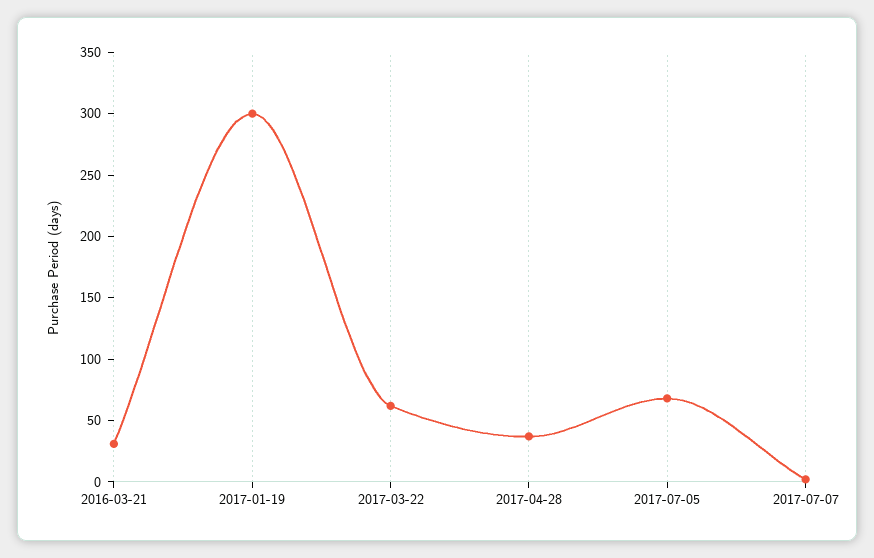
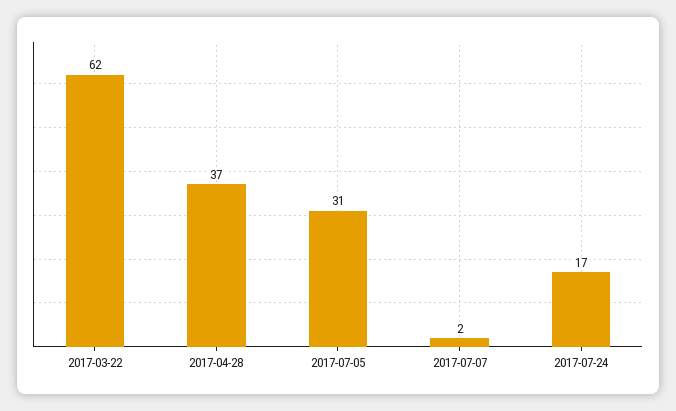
2016-03-21: 30 -> none
2017-01-19: 300 -> none
2017-07-05: 70 -> 31
2017-07-24: none -> 17

